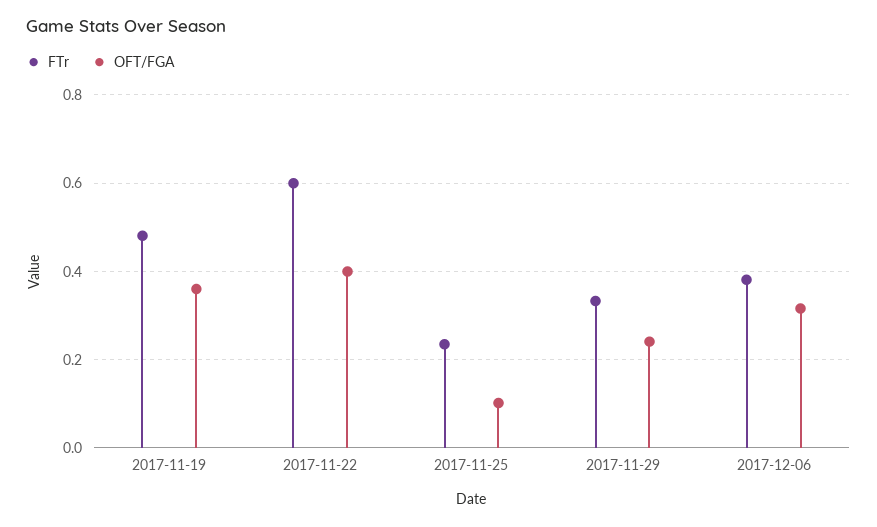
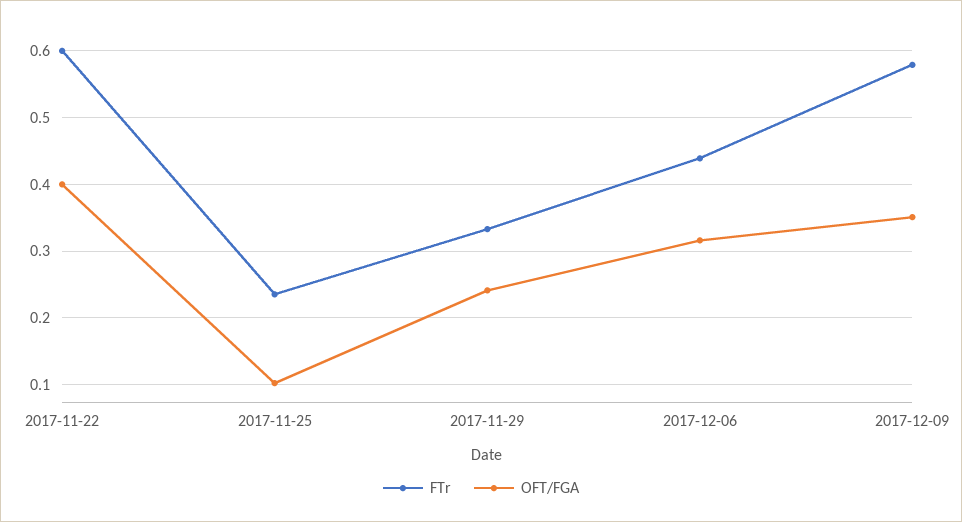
FTr, 2017-11-19: 0.48 -> none
OFT/FGA, 2017-11-19: 0.36 -> none
FTr, 2017-12-06: 0.38 -> 0.44
FTr, 2017-12-09: none -> 0.58
OFT/FGA, 2017-12-09: none -> 0.35

